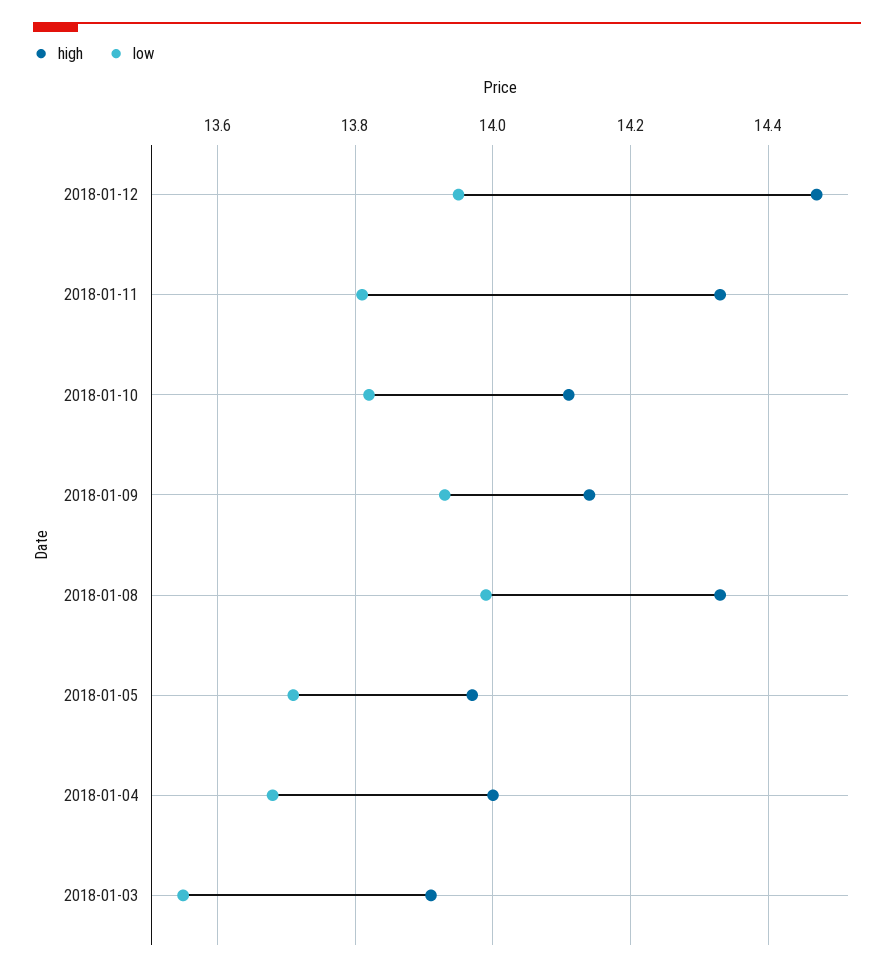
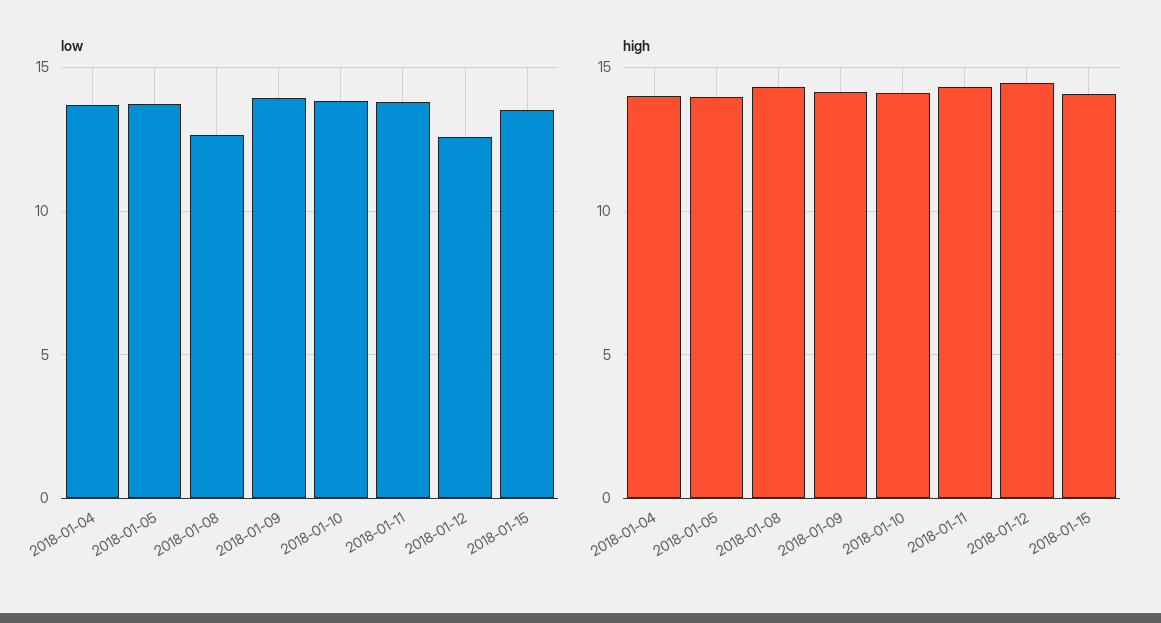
low, 2018-01-12: 13.95 -> 12.5
low, 2018-01-08: 14 -> 12.5
high, 2018-01-03: 13.9 -> none
low, 2018-01-03: 13.55 -> none
low, 2018-01-15: none -> 13.5
high, 2018-01-15: none -> 14

